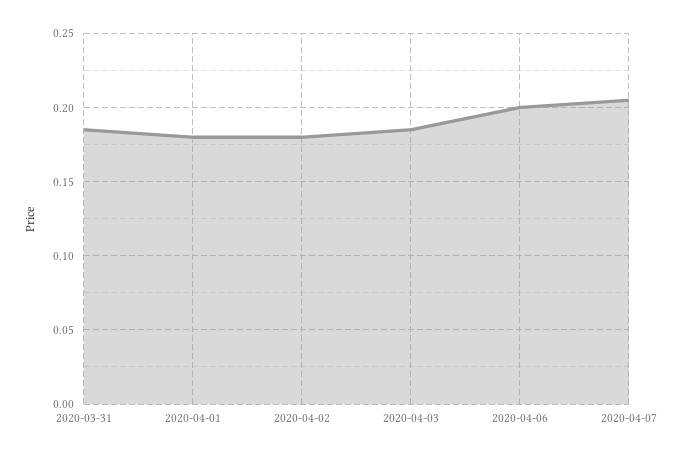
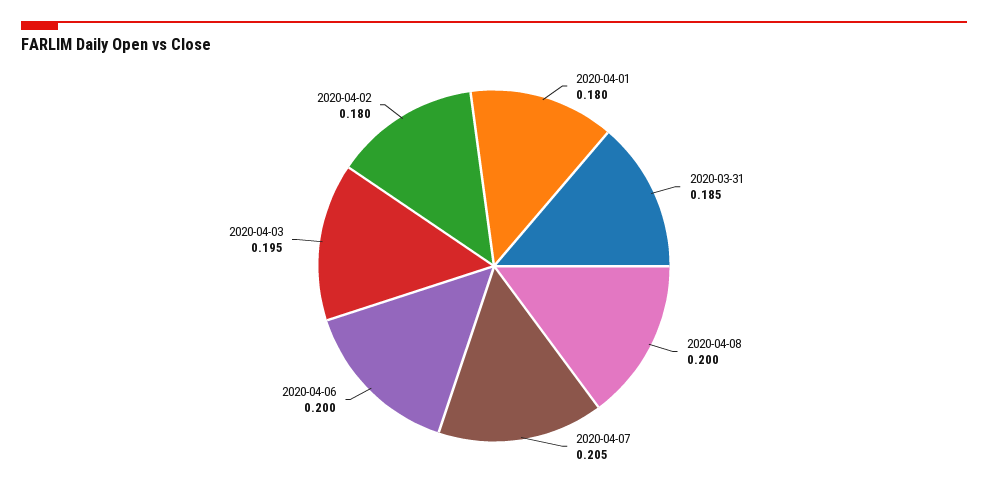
2020-04-03: 0.185 -> 0.195
2020-04-08: none -> 0.2

